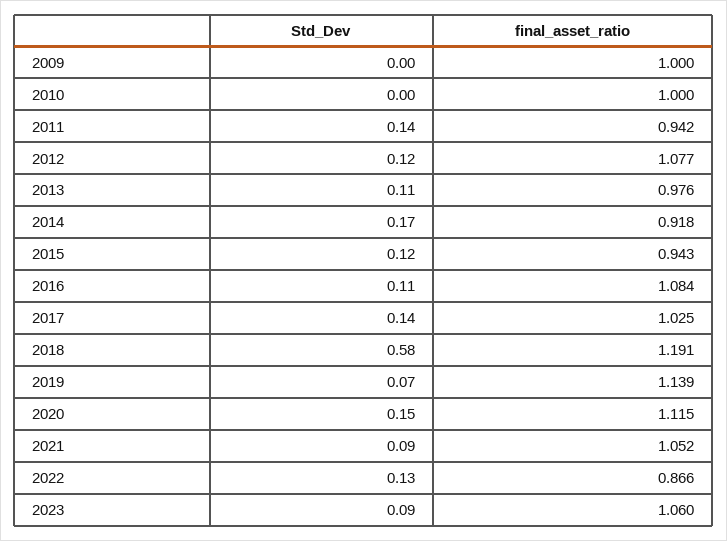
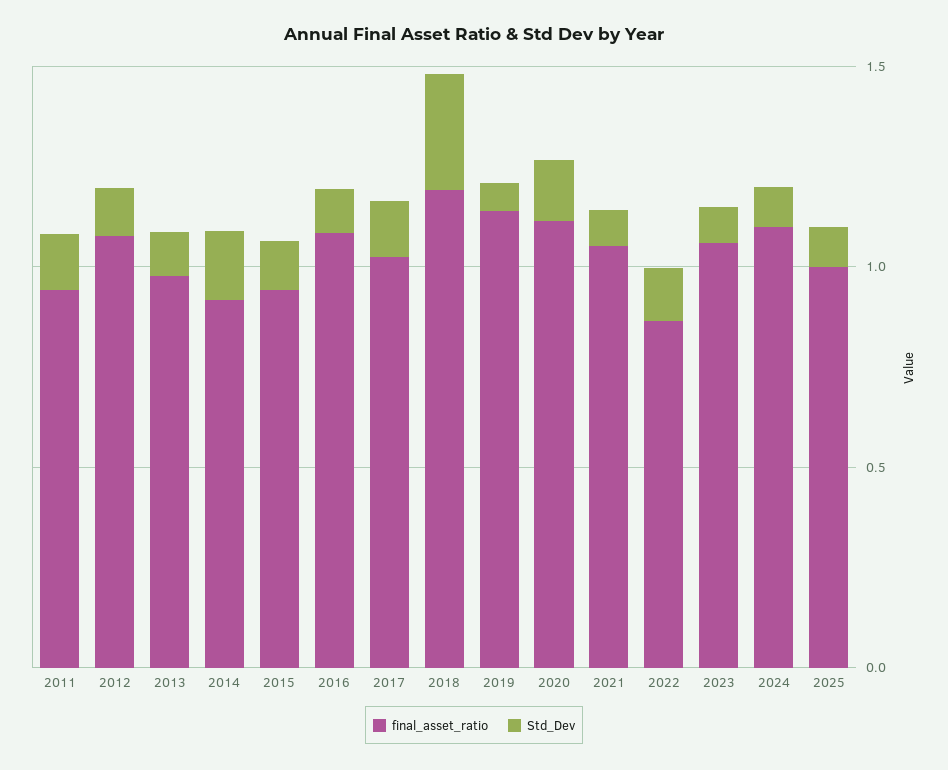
Std_Dev, 2009: 0 -> none
final_asset_ratio, 2009: 1 -> none
Std_Dev, 2010: 0 -> none
final_asset_ratio, 2010: 1 -> none
Std_Dev, 2018: 0.58 -> 0.3
final_asset_ratio, 2024: none -> 1.1
Std_Dev, 2024: none -> 0.1
final_asset_ratio, 2025: none -> 1
Std_Dev, 2025: none -> 0.1

